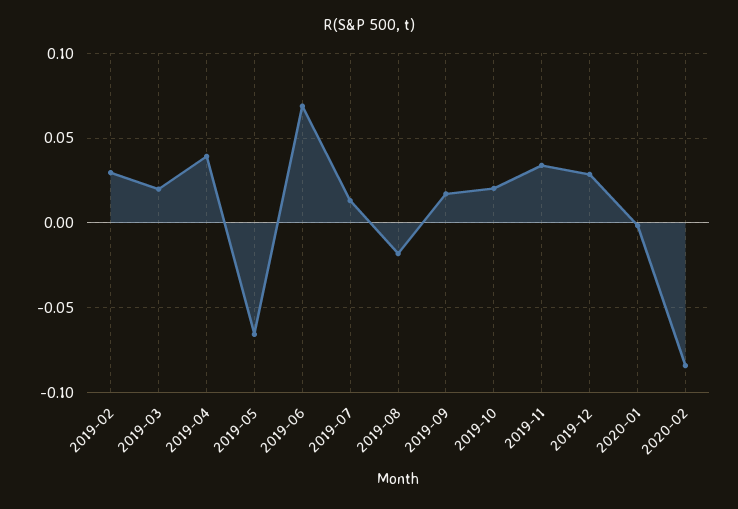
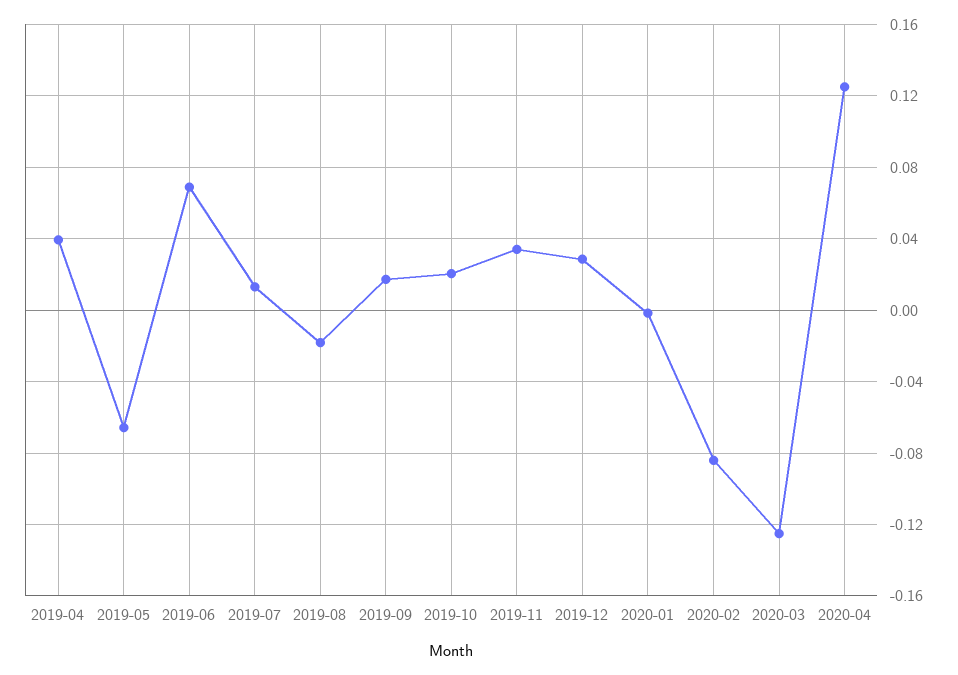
2019-02: 0.03 -> none
2019-03: 0.02 -> none
2020-03: none -> -0.125
2020-04: none -> 0.125

